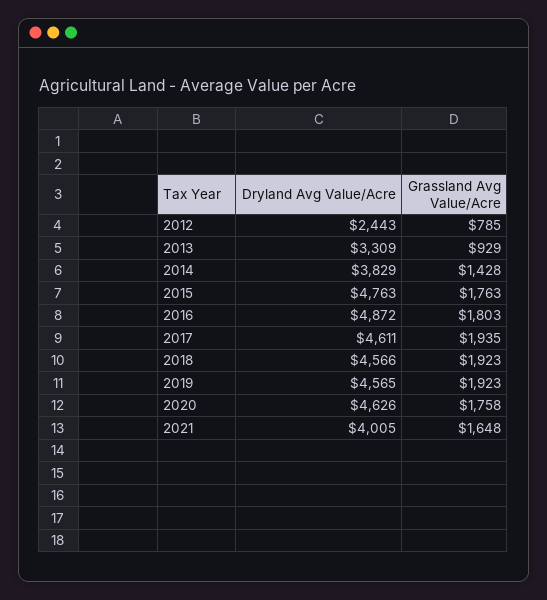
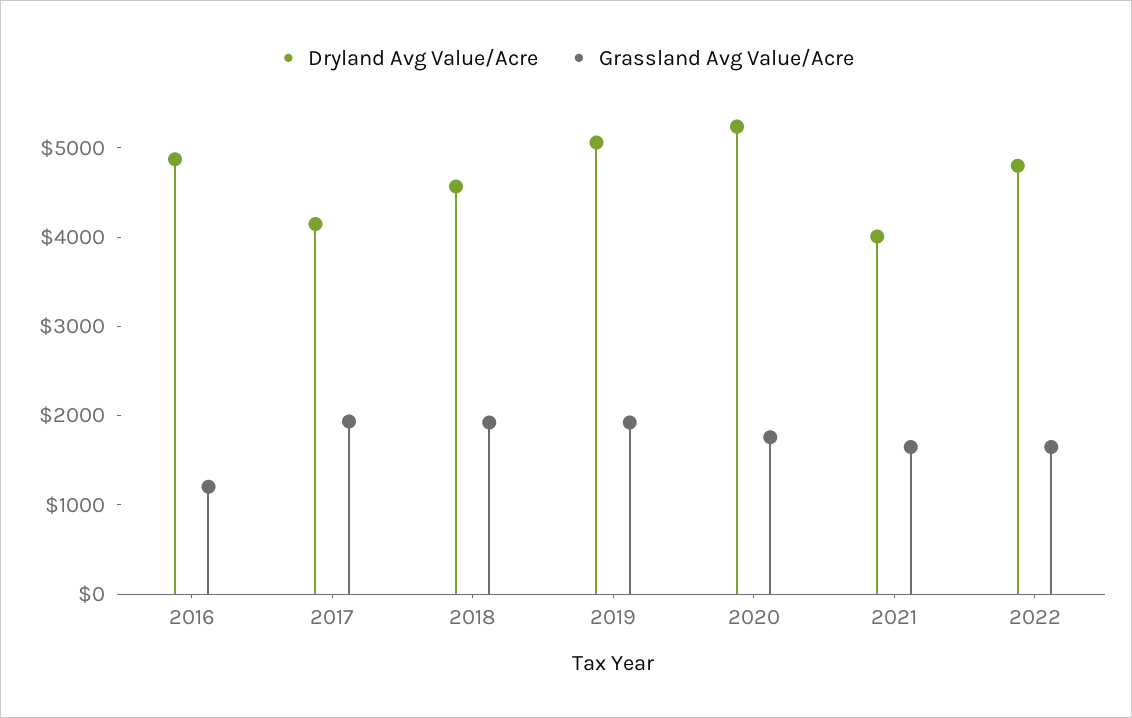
Dryland Avg Value/Acre, 2012: 2443 -> none
Grassland Avg Value/Acre, 2012: 785 -> none
Dryland Avg Value/Acre, 2013: 3309 -> none
Grassland Avg Value/Acre, 2013: 929 -> none
Dryland Avg Value/Acre, 2014: 3829 -> none
Grassland Avg Value/Acre, 2014: 1428 -> none
Dryland Avg Value/Acre, 2015: 4763 -> none
Grassland Avg Value/Acre, 2015: 1763 -> none
Grassland Avg Value/Acre, 2016: 1803 -> 1200
Dryland Avg Value/Acre, 2017: 4611 -> 4200
Dryland Avg Value/Acre, 2019: 4565 -> 5000
Dryland Avg Value/Acre, 2020: 4626 -> 5200
Dryland Avg Value/Acre, 2022: none -> 4800
Grassland Avg Value/Acre, 2022: none -> 1600

